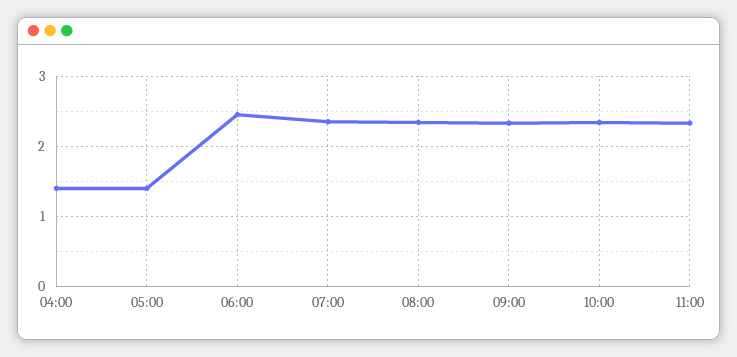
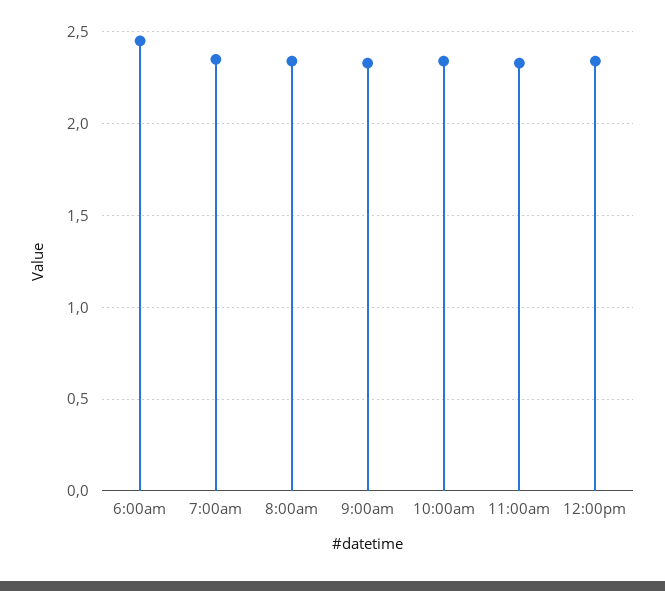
04:00: 1.4 -> none
05:00: 1.4 -> none
12:00pm: none -> 2.35

